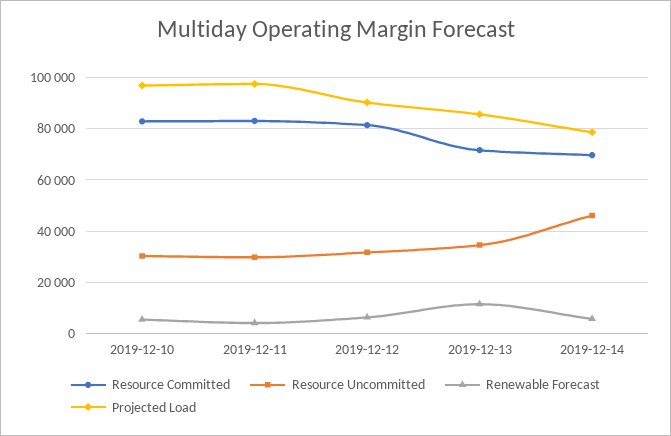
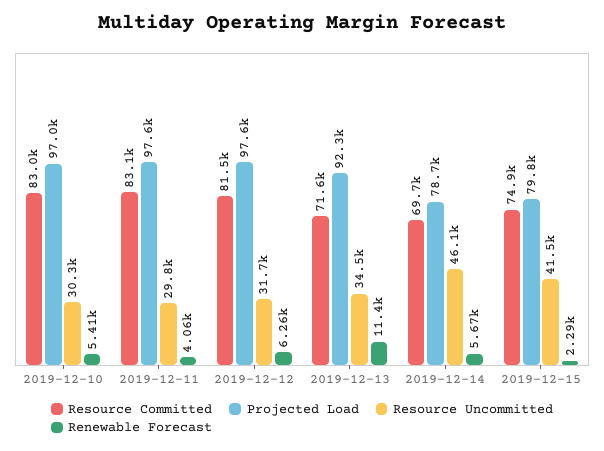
Projected Load, 2019-12-12: 90000 -> 97600
Projected Load, 2019-12-13: 85000 -> 92300
Resource Committed, 2019-12-15: none -> 74900
Projected Load, 2019-12-15: none -> 79800
Resource Uncommitted, 2019-12-15: none -> 41500
Renewable Forecast, 2019-12-15: none -> 2290

